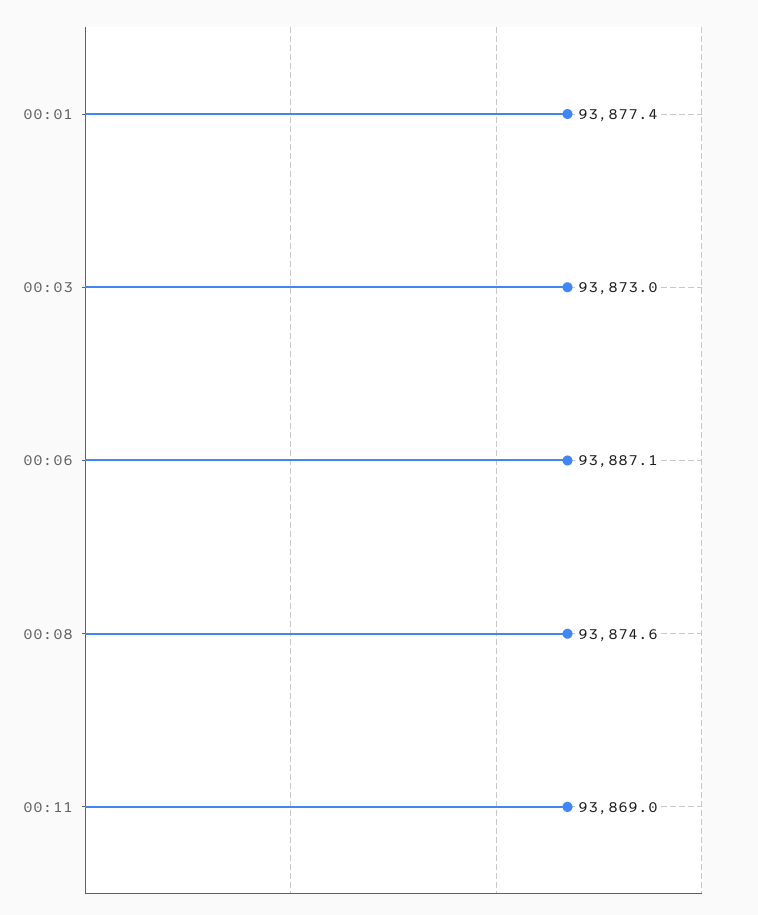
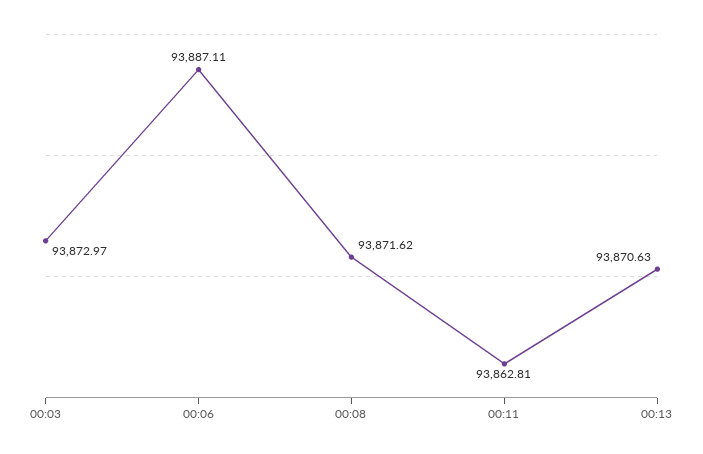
00:01: 93877.4 -> none
00:08: 93874.6 -> 93871.62
00:11: 93869 -> 93862.81
00:13: none -> 93870.63

